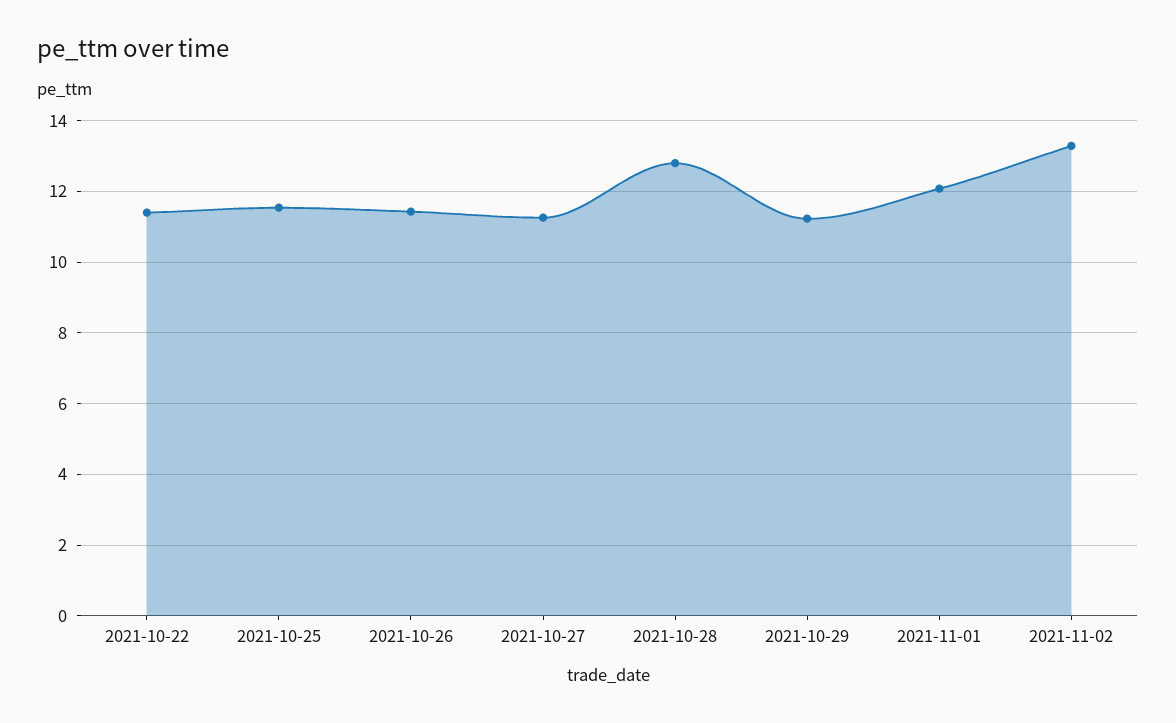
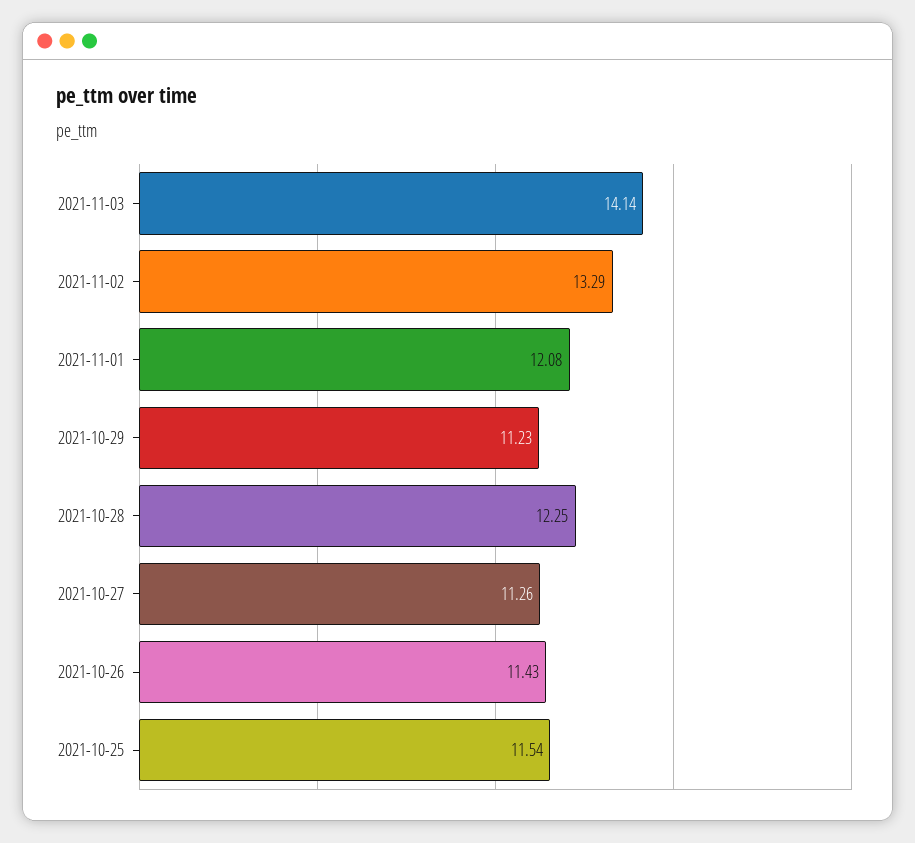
2021-10-22: 11.4 -> none
2021-10-28: 12.8 -> 12.25
2021-11-03: none -> 14.14

